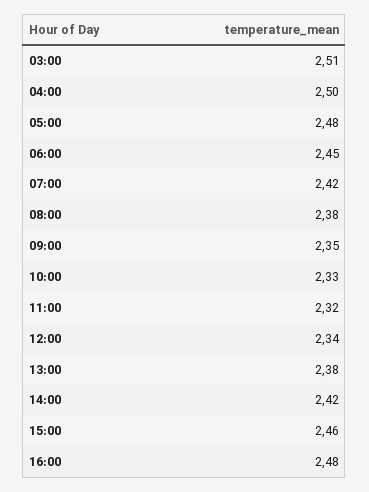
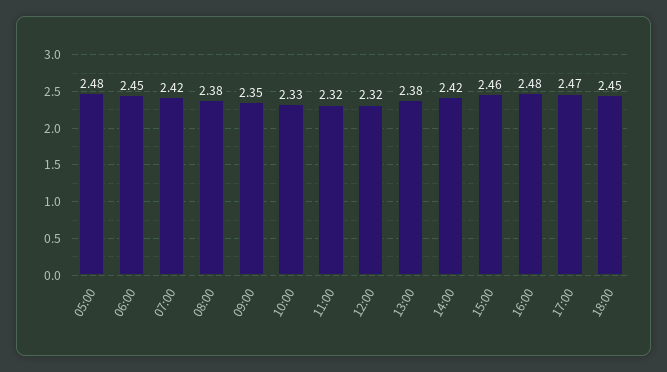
03:00: 2.51 -> none
04:00: 2.5 -> none
12:00: 2.34 -> 2.32
17:00: none -> 2.47
18:00: none -> 2.45

